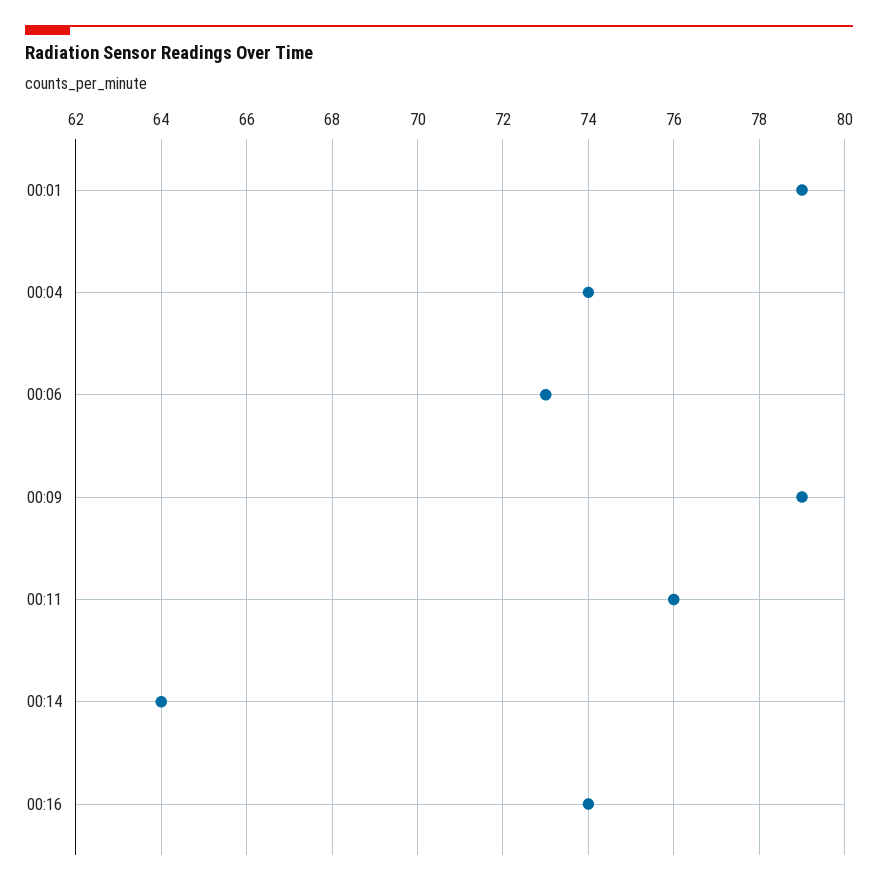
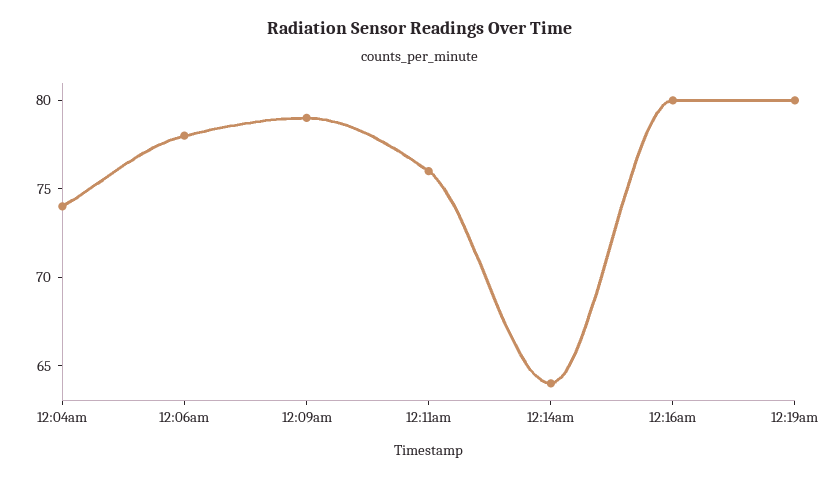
00:01: 79 -> none
00:06: 73 -> 78
00:16: 74 -> 80
12:19am: none -> 80

